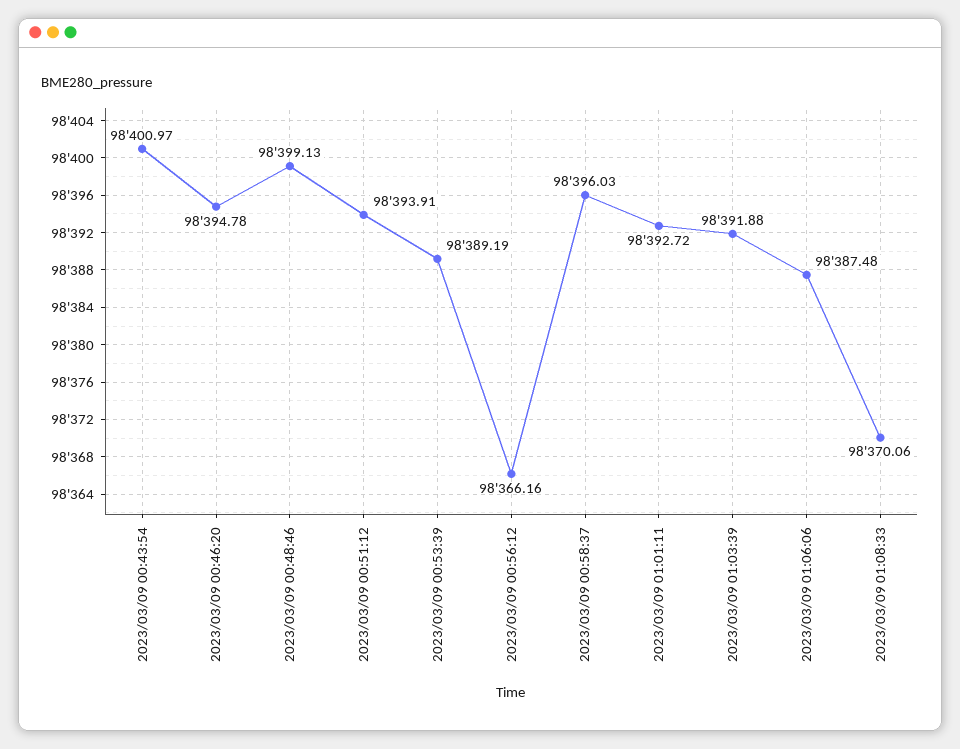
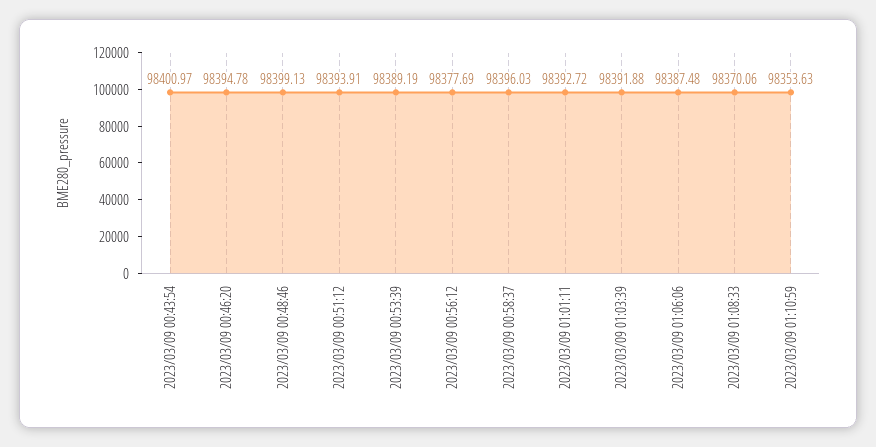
2023/03/09 00:56:12: 98366.16 -> 98377.69
2023/03/09 01:10:59: none -> 98353.63

